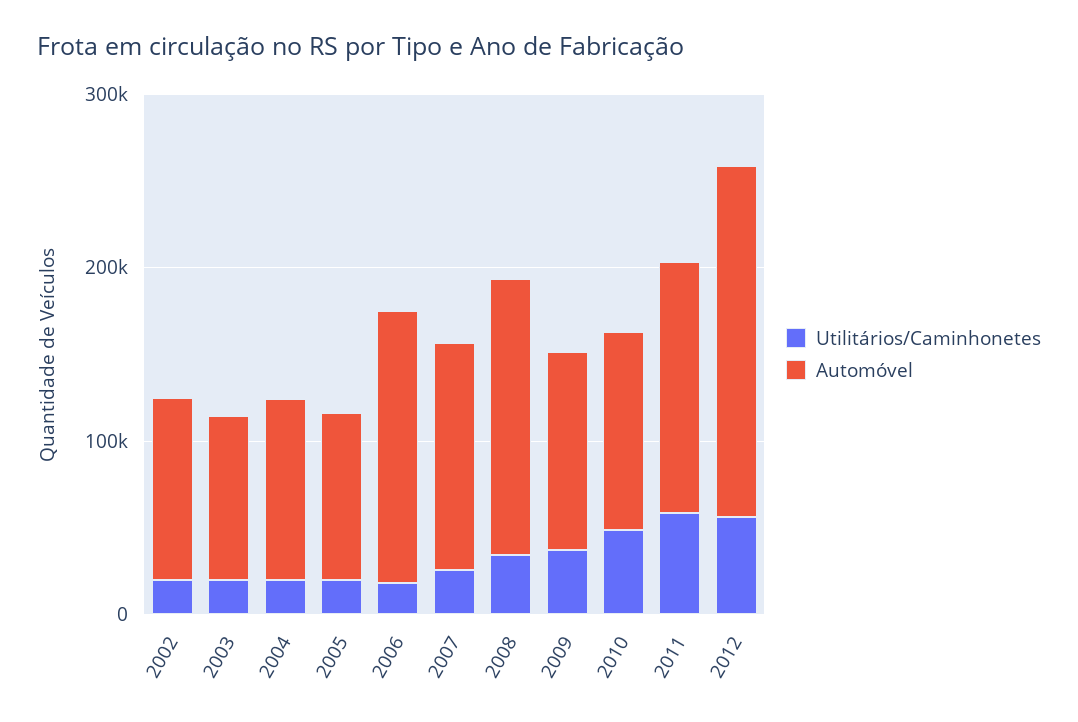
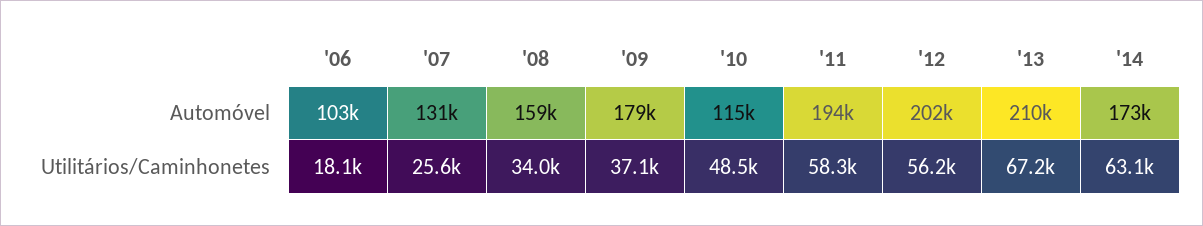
Utilitários/Caminhonetes, 2002: 20000 -> none
Automóvel, 2002: 100000 -> none
Utilitários/Caminhonetes, 2003: 20000 -> none
Automóvel, 2003: 100000 -> none
Utilitários/Caminhonetes, 2004: 20000 -> none
Automóvel, 2004: 100000 -> none
Utilitários/Caminhonetes, 2005: 20000 -> none
Automóvel, 2005: 100000 -> none
Automóvel, 2006: 160000 -> 103000
Automóvel, 2009: 120000 -> 179000
Automóvel, 2011: 140000 -> 194000
Automóvel, '13: none -> 210000
Automóvel, '14: none -> 173000
Utilitários/Caminhonetes, '13: none -> 67200
Utilitários/Caminhonetes, '14: none -> 63100

